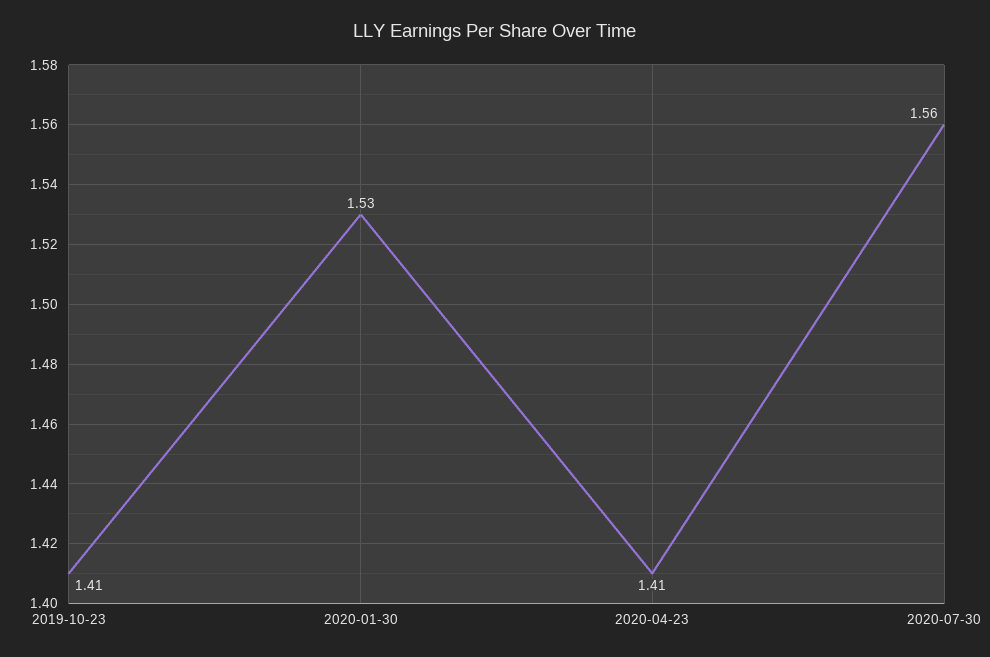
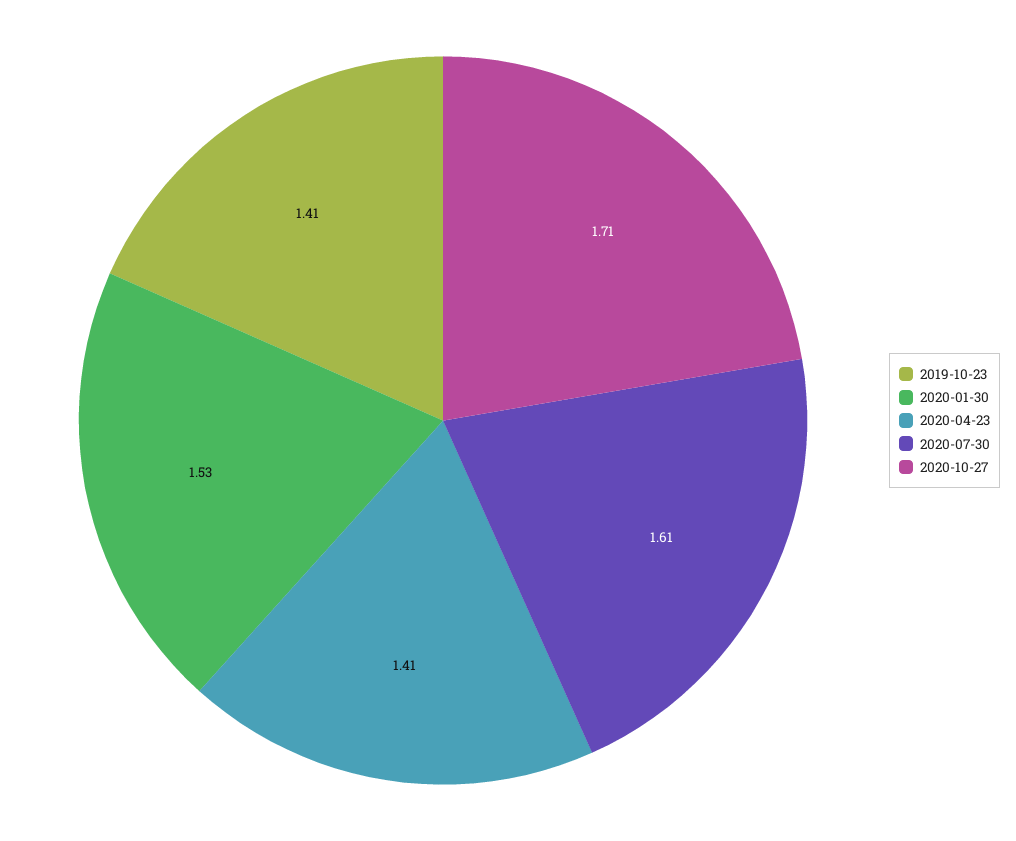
2020-07-30: 1.56 -> 1.61
2020-10-27: none -> 1.71

